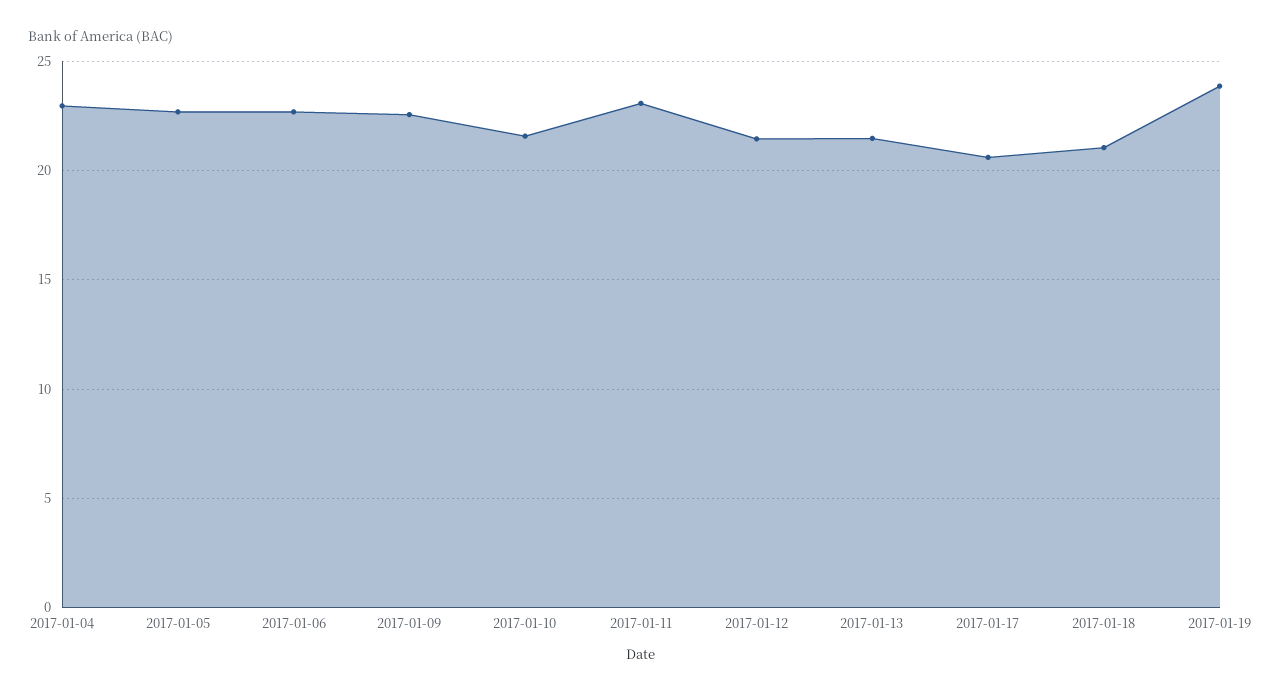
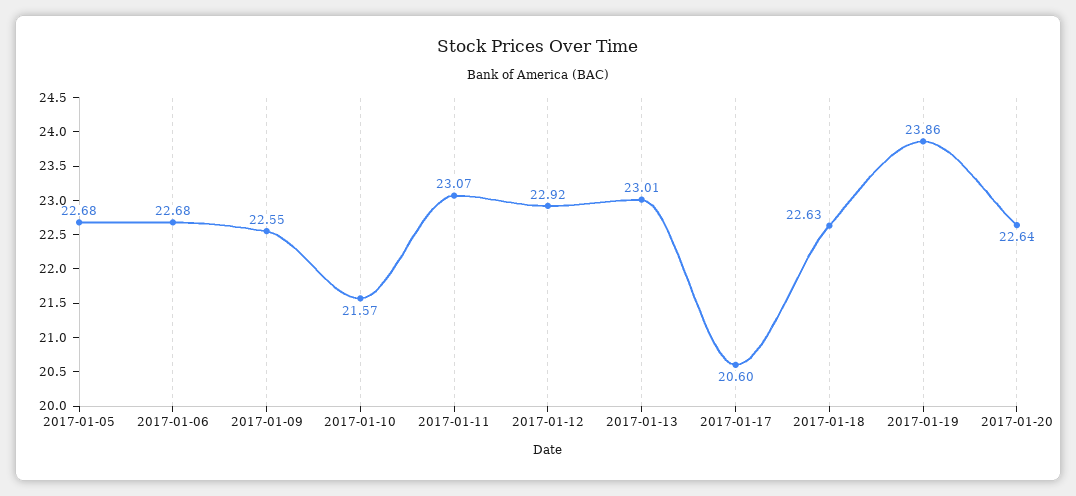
2017-01-04: 23 -> none
2017-01-12: 21.5 -> 22.92
2017-01-13: 21.5 -> 23.01
2017-01-18: 21 -> 22.63
2017-01-20: none -> 22.64

